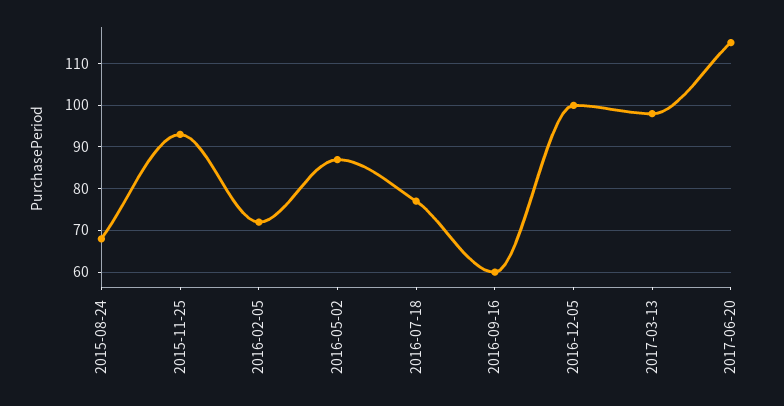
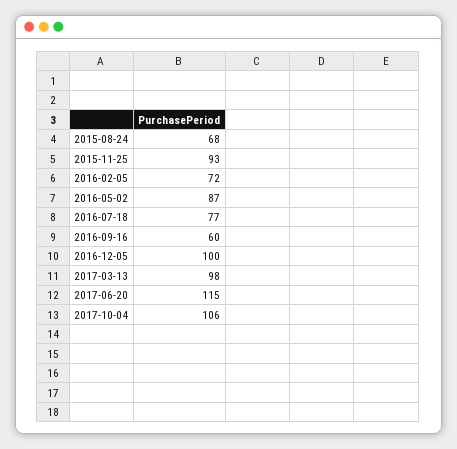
2017-10-04: none -> 106

